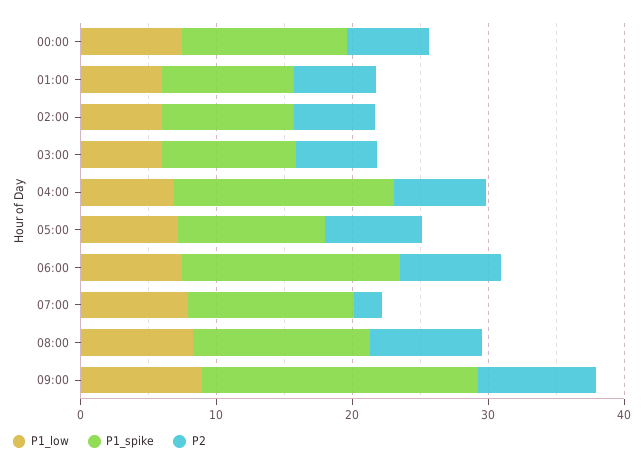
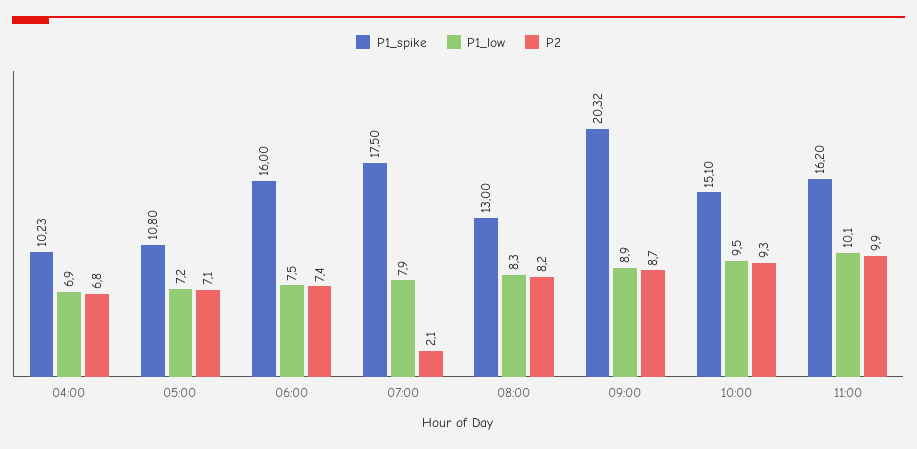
P1_low, 00:00: 8 -> none
P1_spike, 00:00: 12 -> none
P2, 00:00: 6 -> none
P1_low, 01:00: 6 -> none
P1_spike, 01:00: 10 -> none
P2, 01:00: 6 -> none
P1_low, 02:00: 6 -> none
P1_spike, 02:00: 10 -> none
P2, 02:00: 6 -> none
P1_low, 03:00: 6 -> none
P1_spike, 03:00: 10 -> none
P2, 03:00: 6 -> none
P1_spike, 04:00: 16 -> 10.23
P1_spike, 07:00: 12 -> 17.5
P1_spike, 10:00: none -> 15.1
P1_low, 10:00: none -> 9.5
P2, 10:00: none -> 9.3
P1_spike, 11:00: none -> 16.2
P1_low, 11:00: none -> 10.1
P2, 11:00: none -> 9.9

